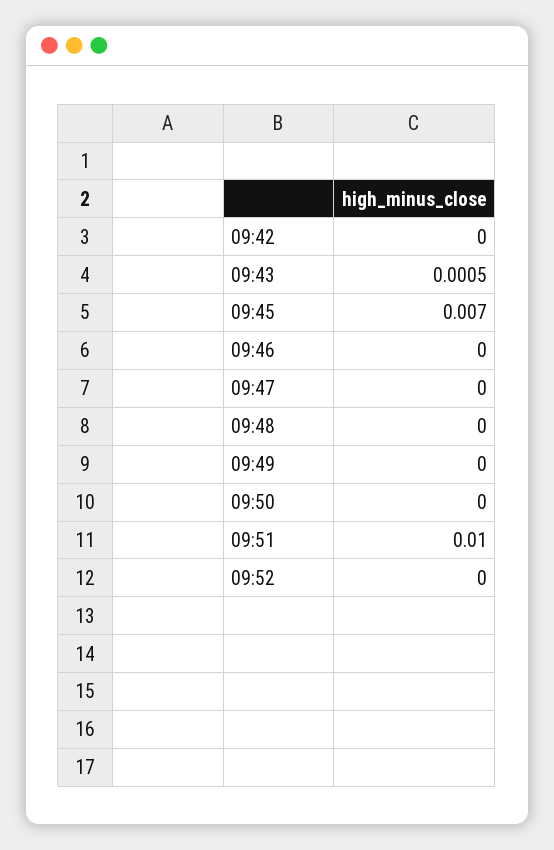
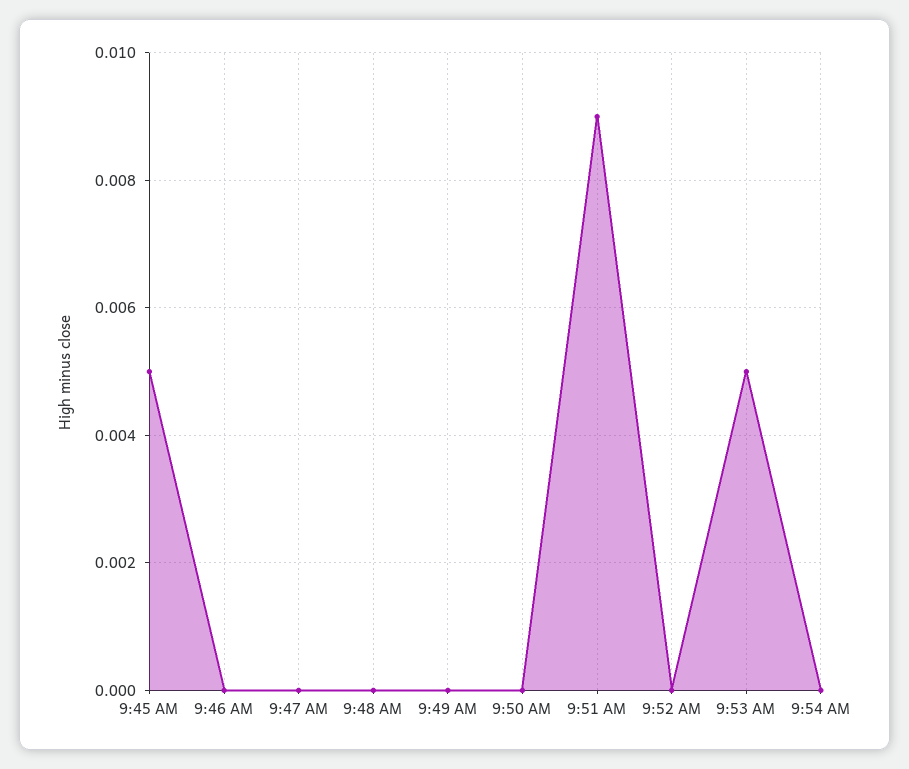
09:42: 0 -> none
09:43: 0.0005 -> none
09:45: 0.007 -> 0.005
09:51: 0.01 -> 0.009
9:53 AM: none -> 0.005
9:54 AM: none -> 0

